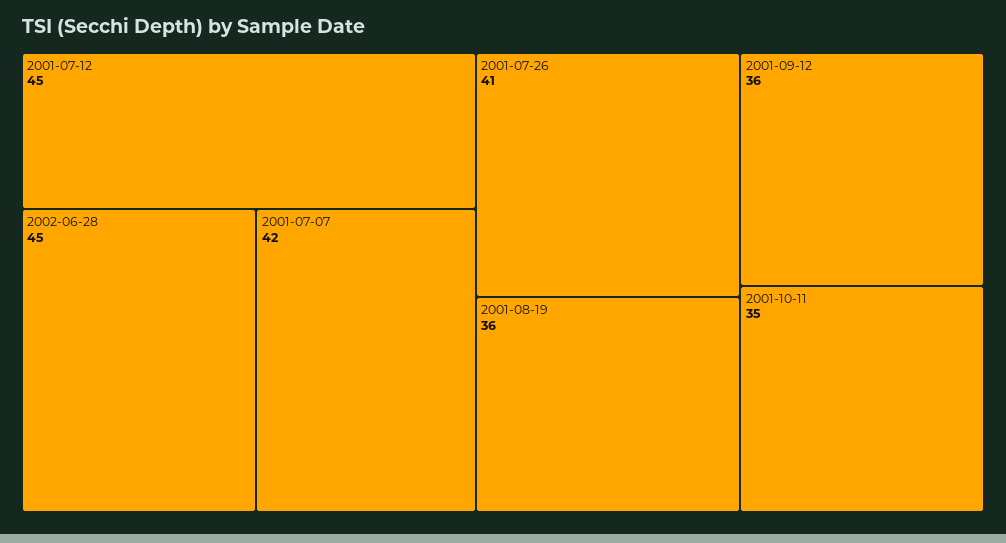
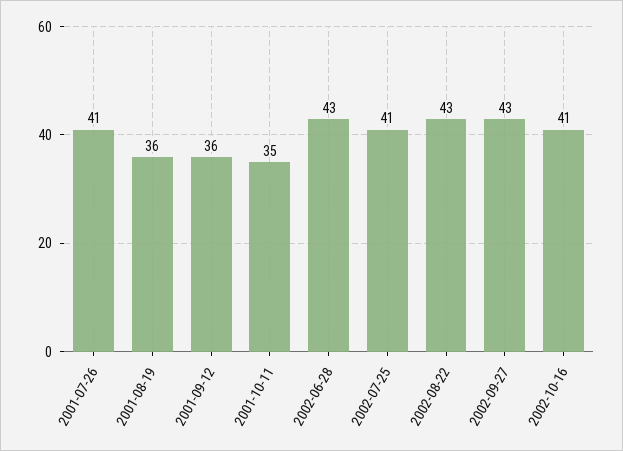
2001-07-12: 45 -> none
2002-06-28: 45 -> 43
2001-07-07: 42 -> none
2002-07-25: none -> 41
2002-08-22: none -> 43
2002-09-27: none -> 43
2002-10-16: none -> 41

